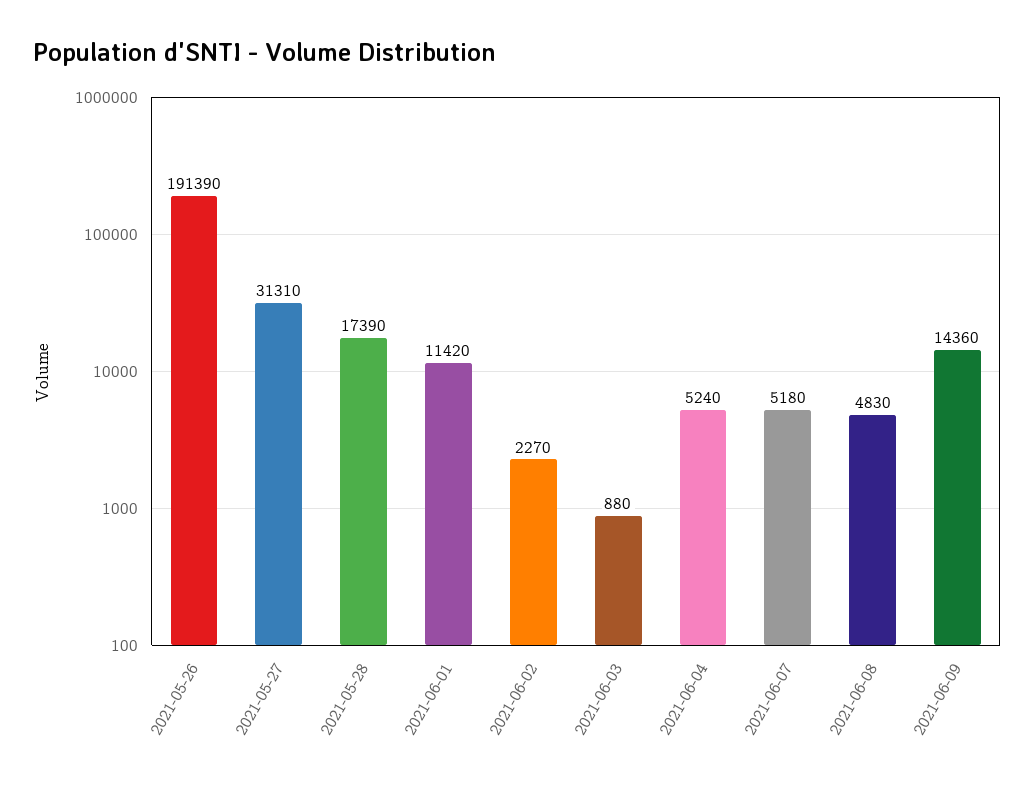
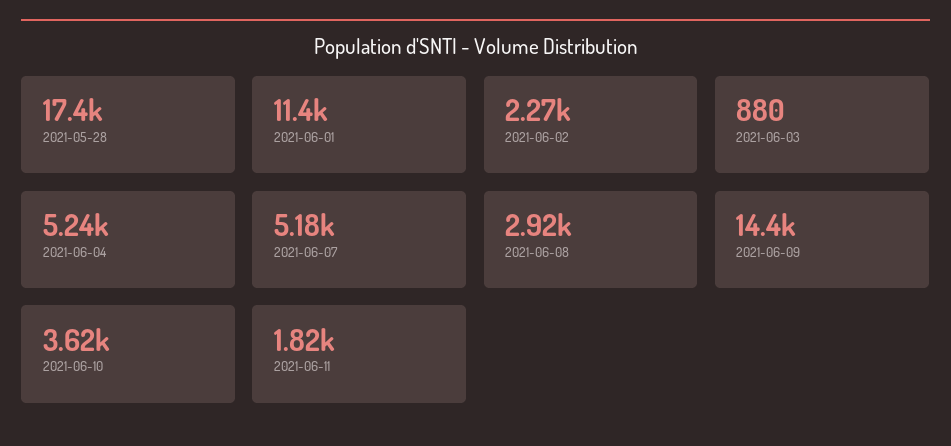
2021-05-26: 191390 -> none
2021-05-27: 31310 -> none
2021-06-08: 4830 -> 2920
2021-06-10: none -> 3620
2021-06-11: none -> 1820

